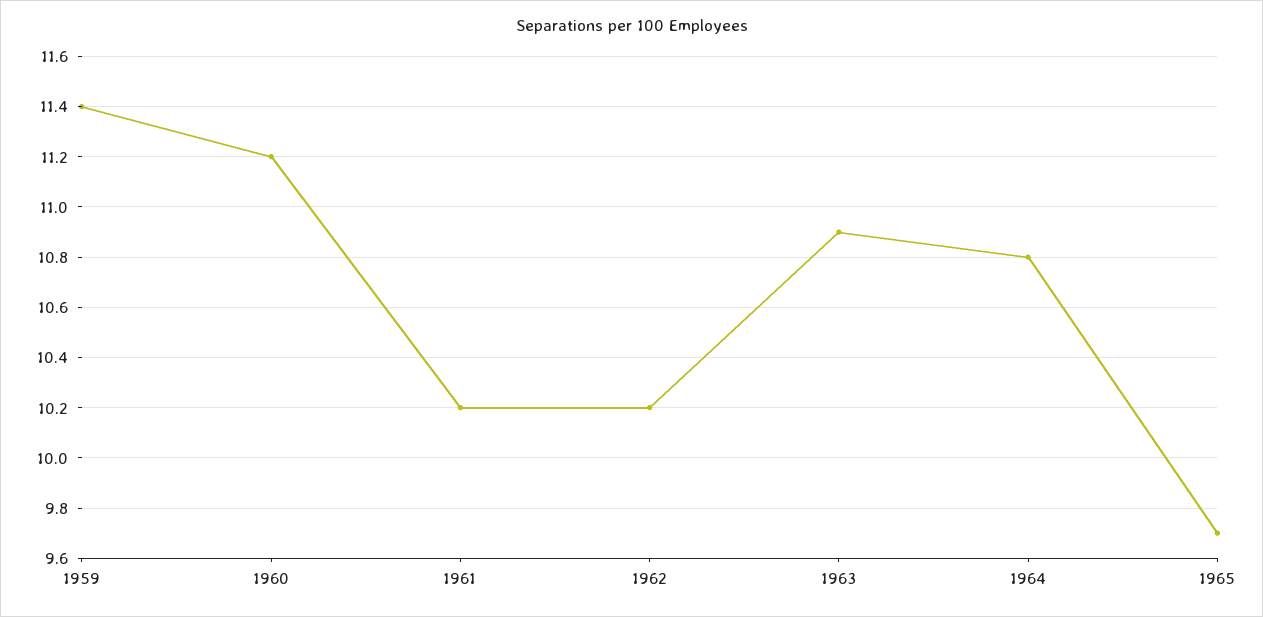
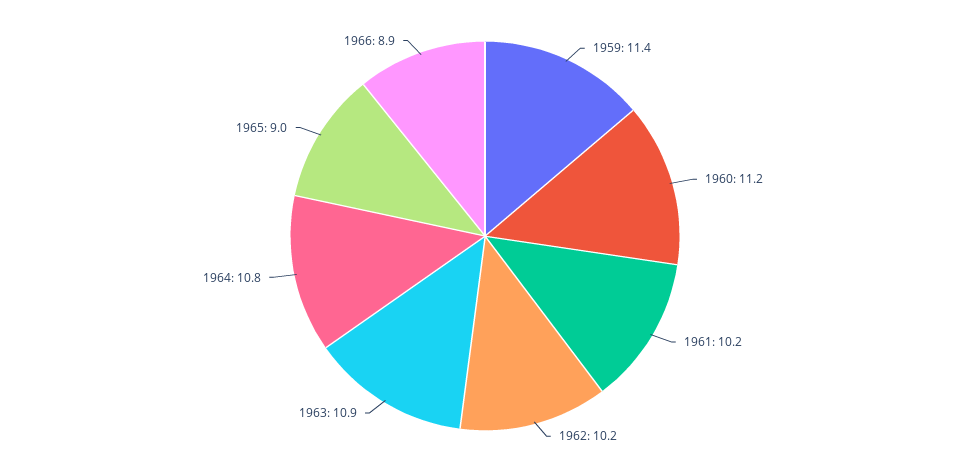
1965: 9.7 -> 9
1966: none -> 8.9

